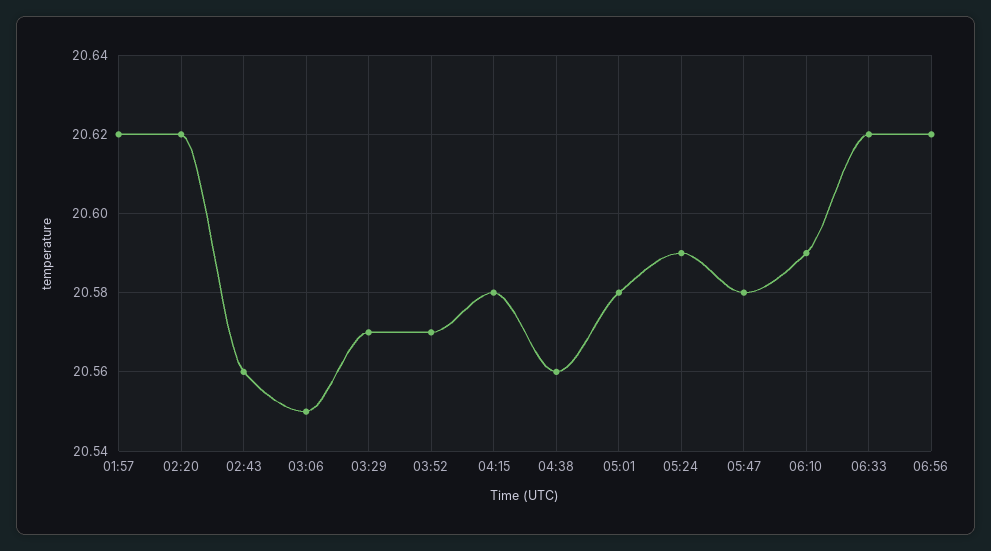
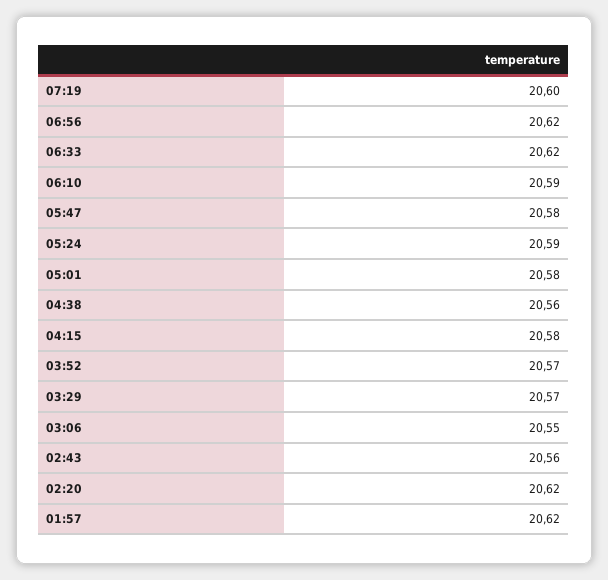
07:19: none -> 20.6

